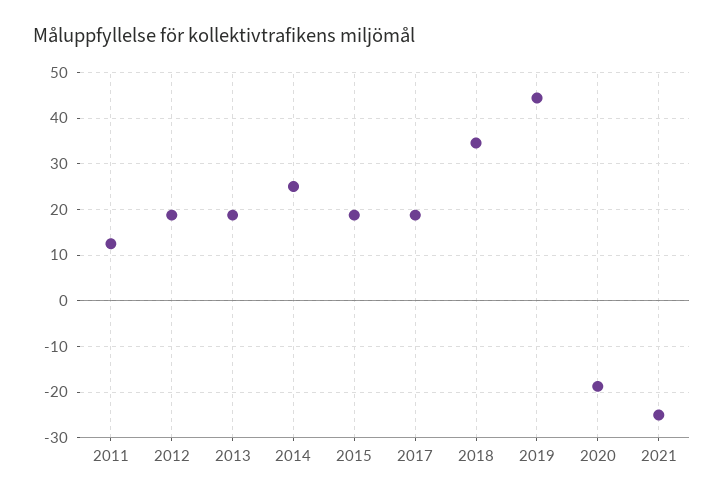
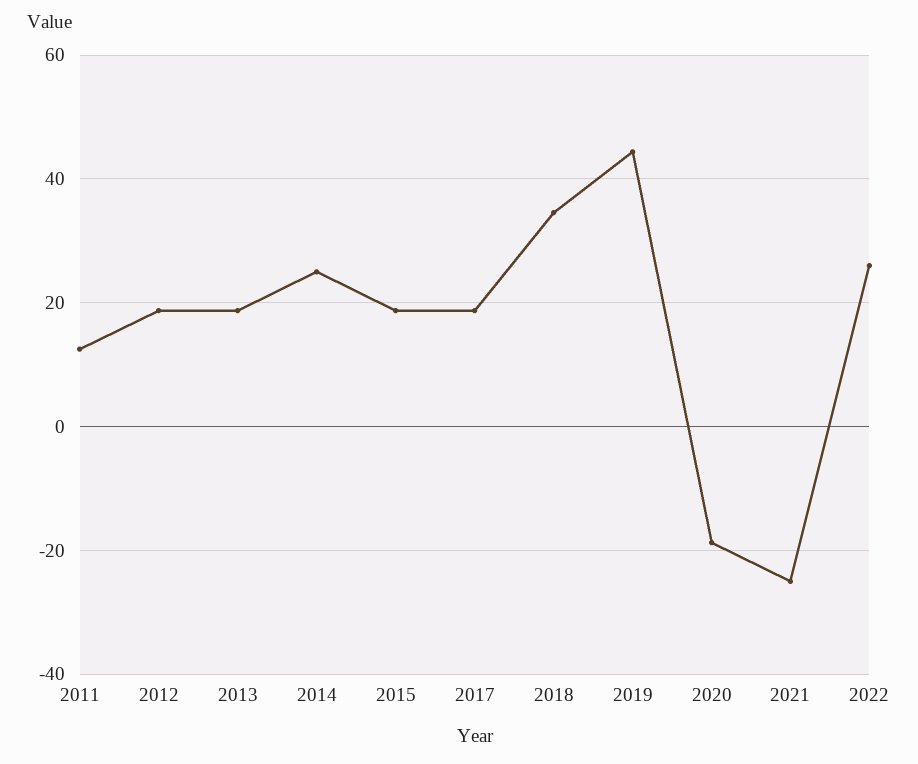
2022: none -> 26

